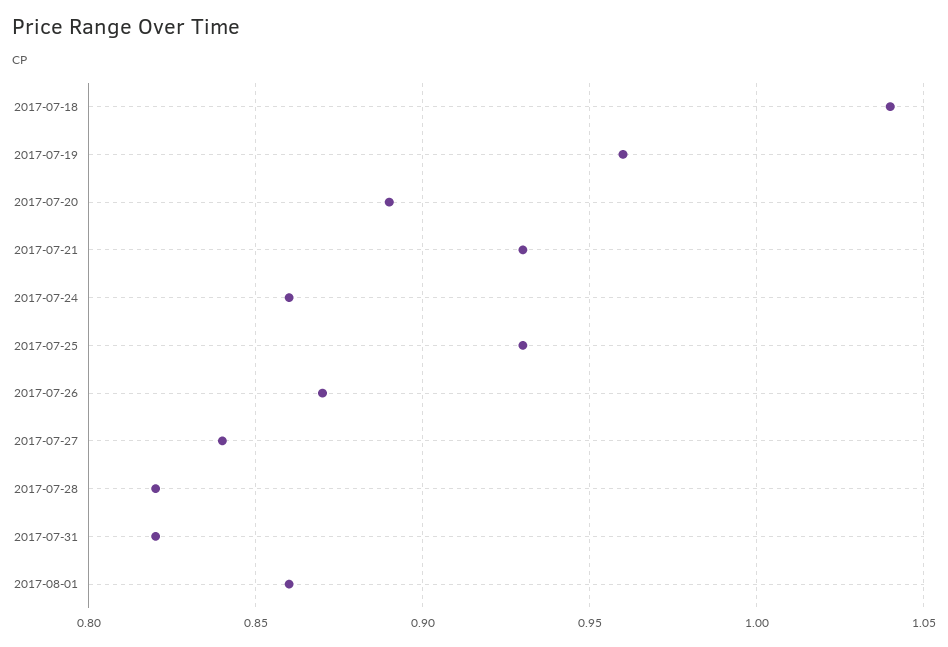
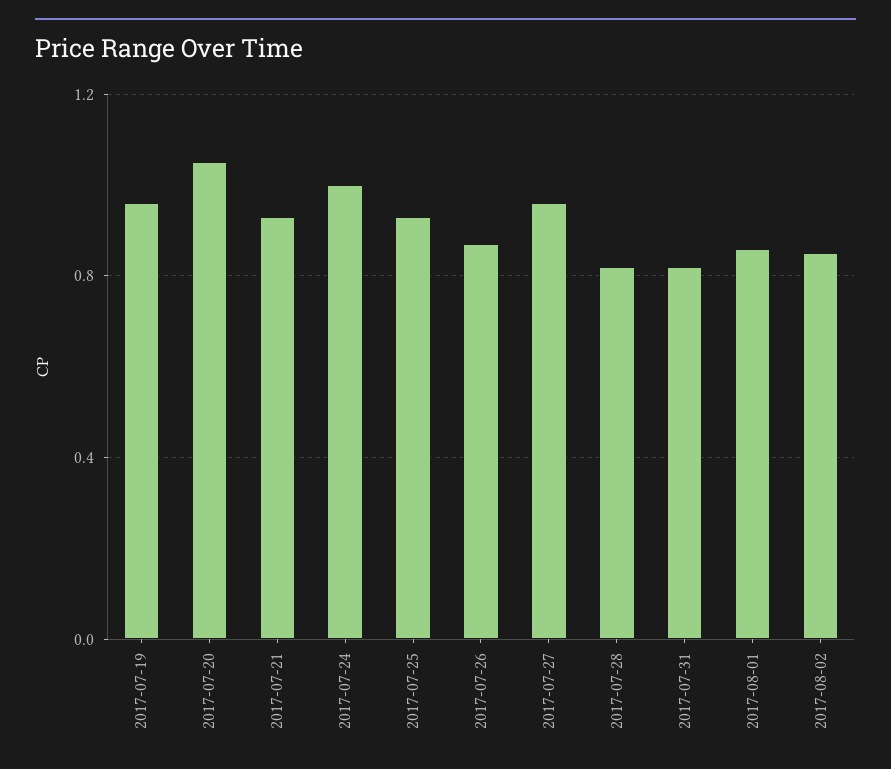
2017-07-18: 1.04 -> none
2017-07-20: 0.89 -> 1.05
2017-07-24: 0.86 -> 1
2017-07-27: 0.84 -> 0.95
2017-08-02: none -> 0.85

